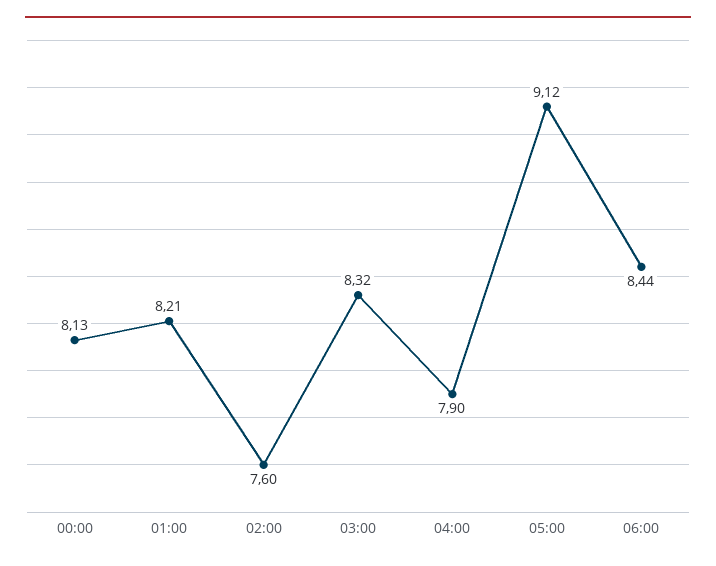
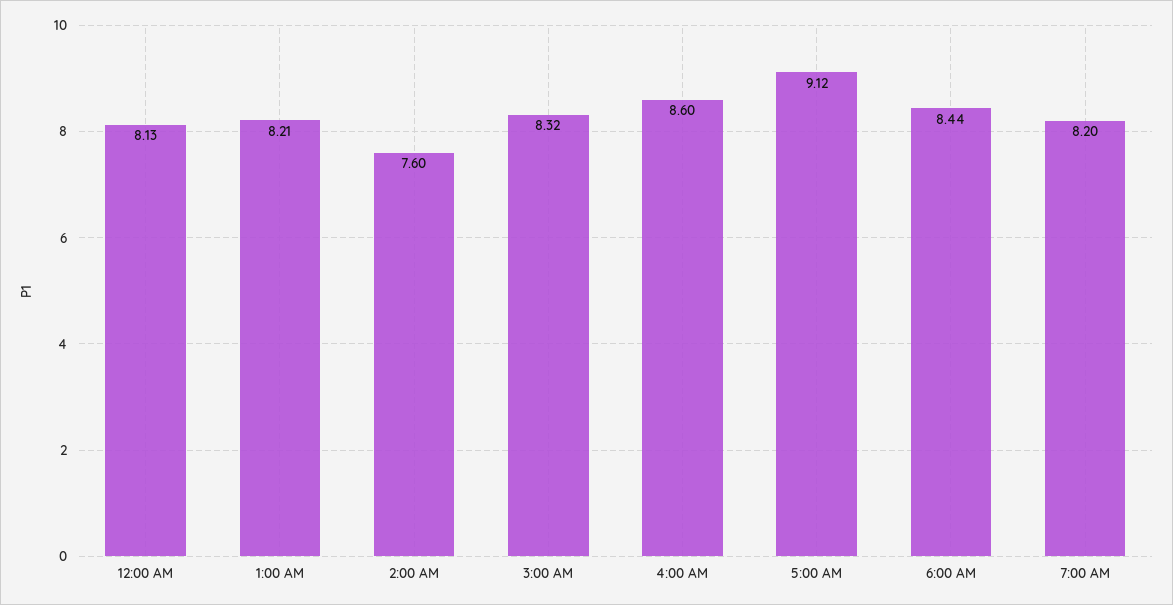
04:00: 7.9 -> 8.6
7:00 AM: none -> 8.2

